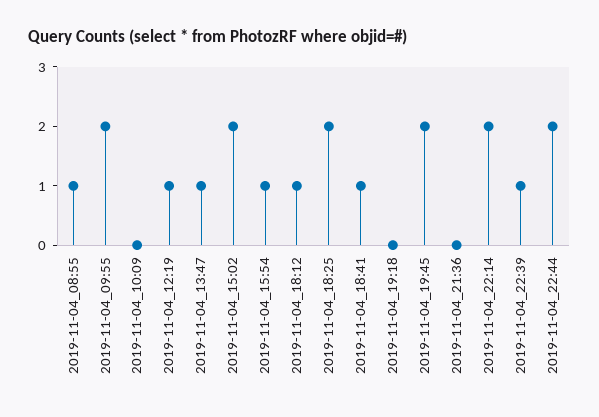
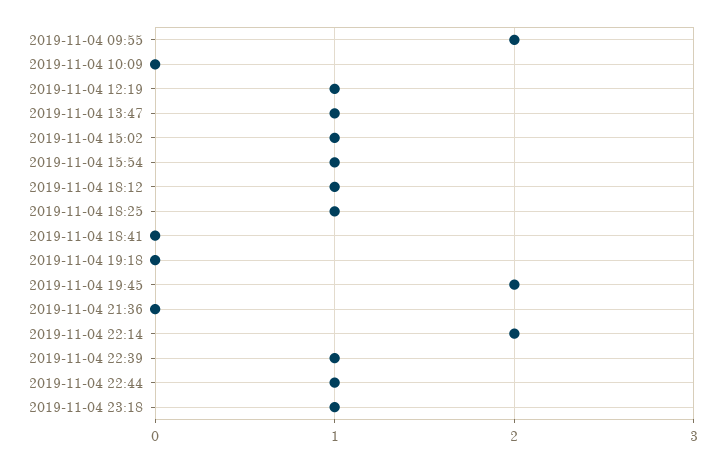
2019-11-04_08:55: 1 -> none
2019-11-04_15:02: 2 -> 1
2019-11-04_18:25: 2 -> 1
2019-11-04_18:41: 1 -> 0
2019-11-04_22:44: 2 -> 1
2019-11-04 23:18: none -> 1

